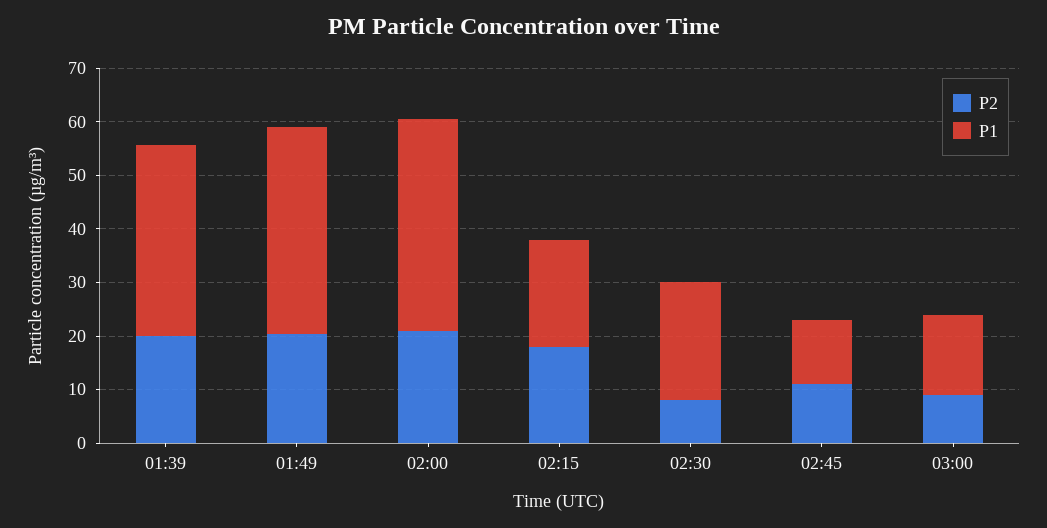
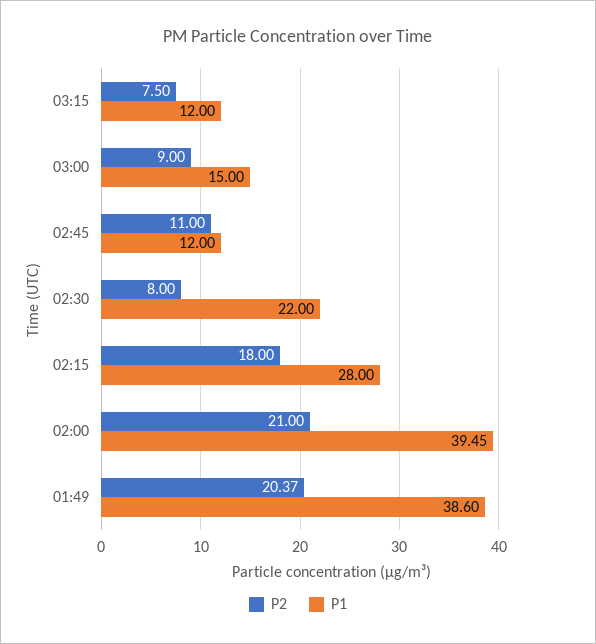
P2, 01:39: 20 -> none
P1, 01:39: 36 -> none
P1, 02:15: 20 -> 28
P2, 03:15: none -> 7.5
P1, 03:15: none -> 12

